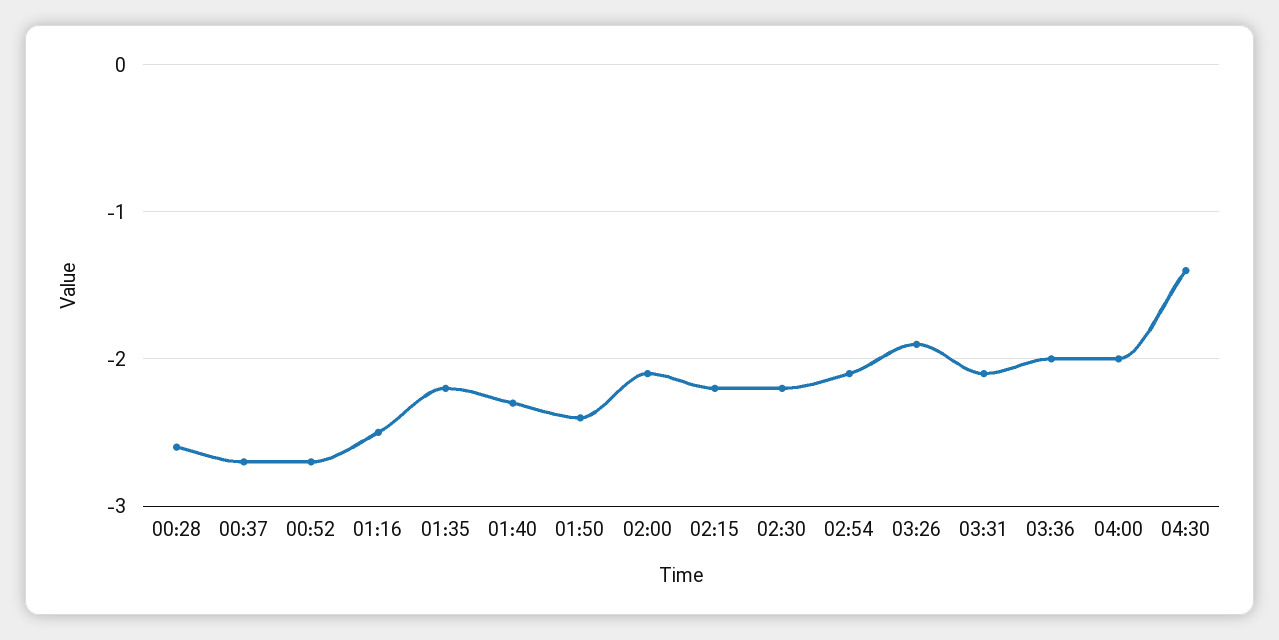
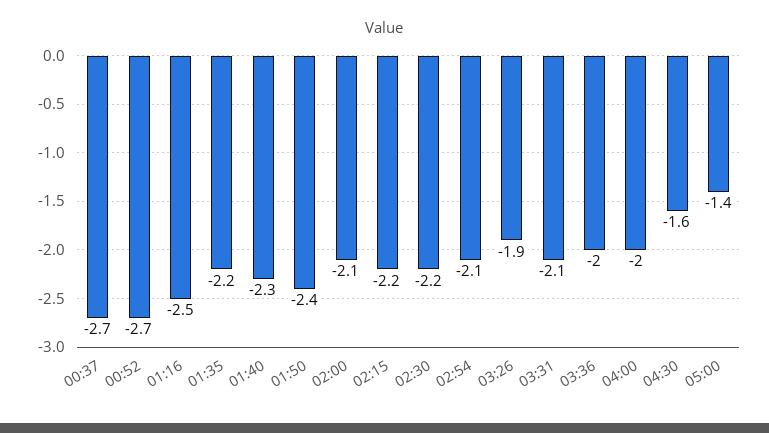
00:28: -2.6 -> none
04:30: -1.4 -> -1.6
05:00: none -> -1.4

